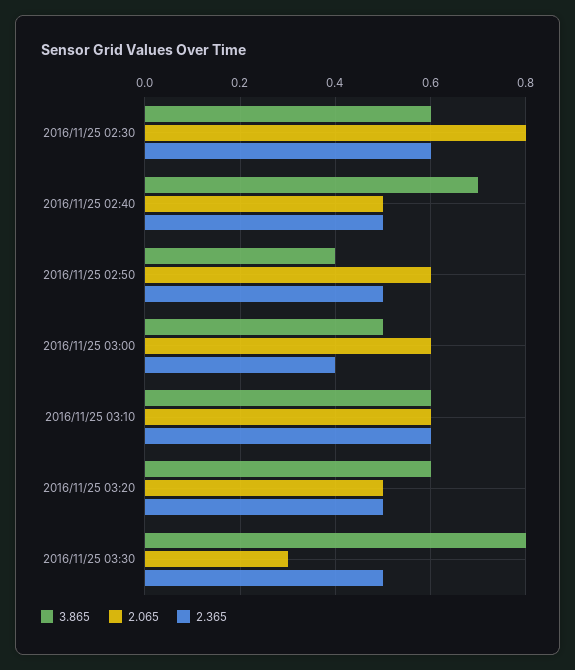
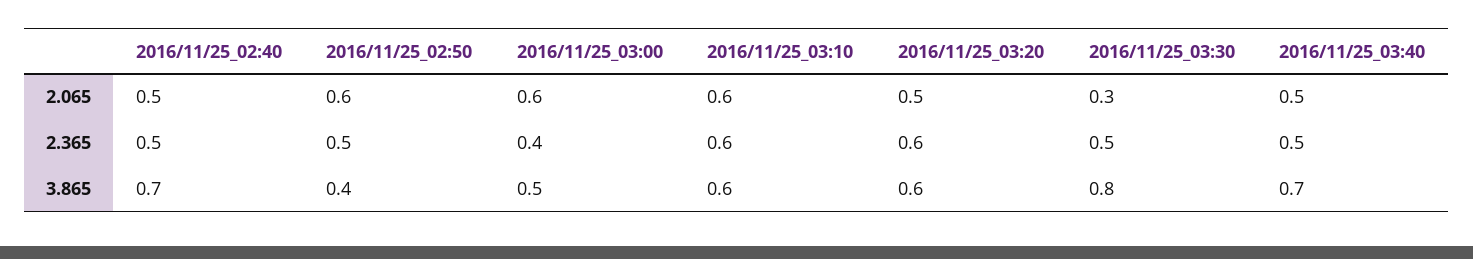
3.865, 2016/11/25 02:30: 0.6 -> none
2.065, 2016/11/25 02:30: 0.8 -> none
2.365, 2016/11/25 02:30: 0.6 -> none
2.365, 2016/11/25 03:20: 0.5 -> 0.6
2.065, 2016/11/25_03:40: none -> 0.5
2.365, 2016/11/25_03:40: none -> 0.5
3.865, 2016/11/25_03:40: none -> 0.7

